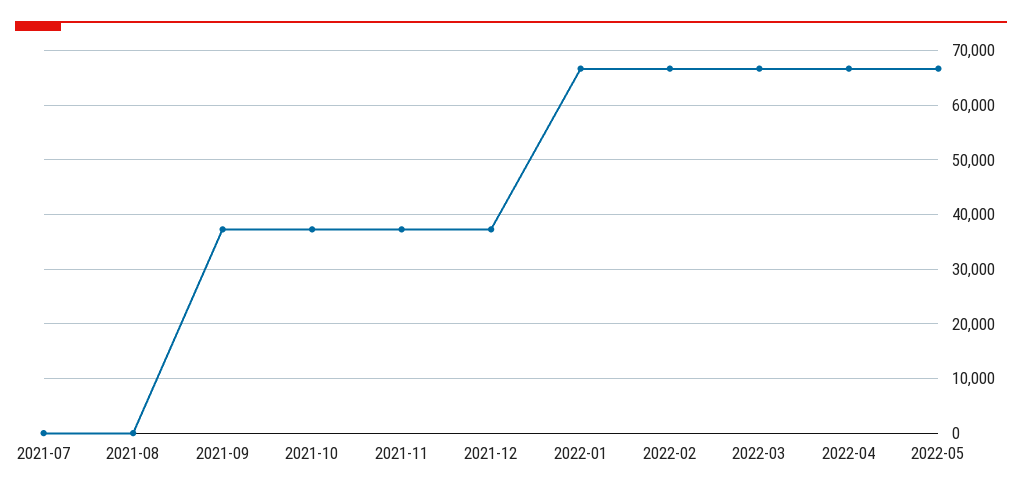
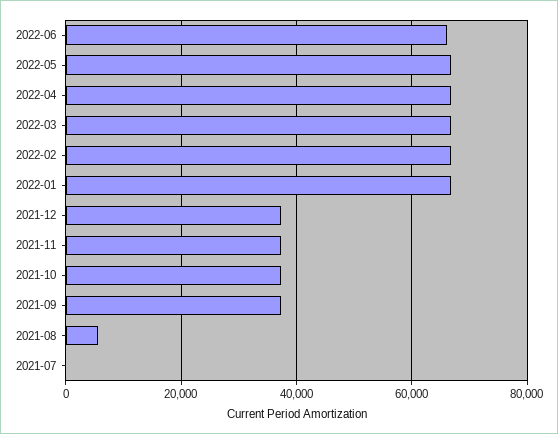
2021-08: 0 -> 6000
2022-06: none -> 66000

